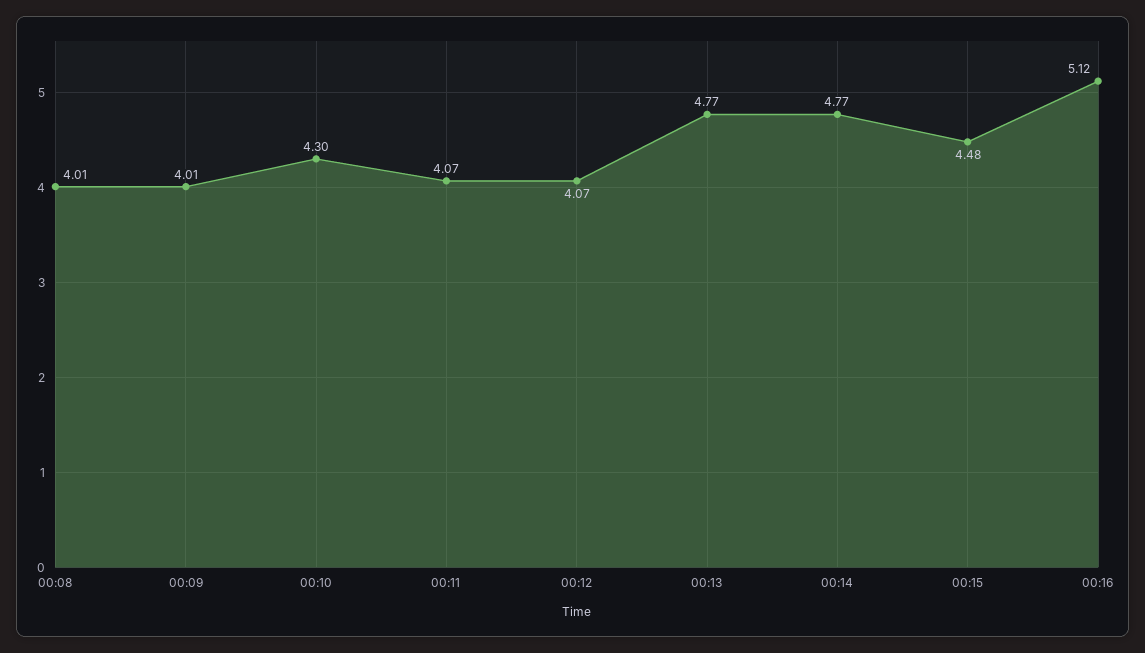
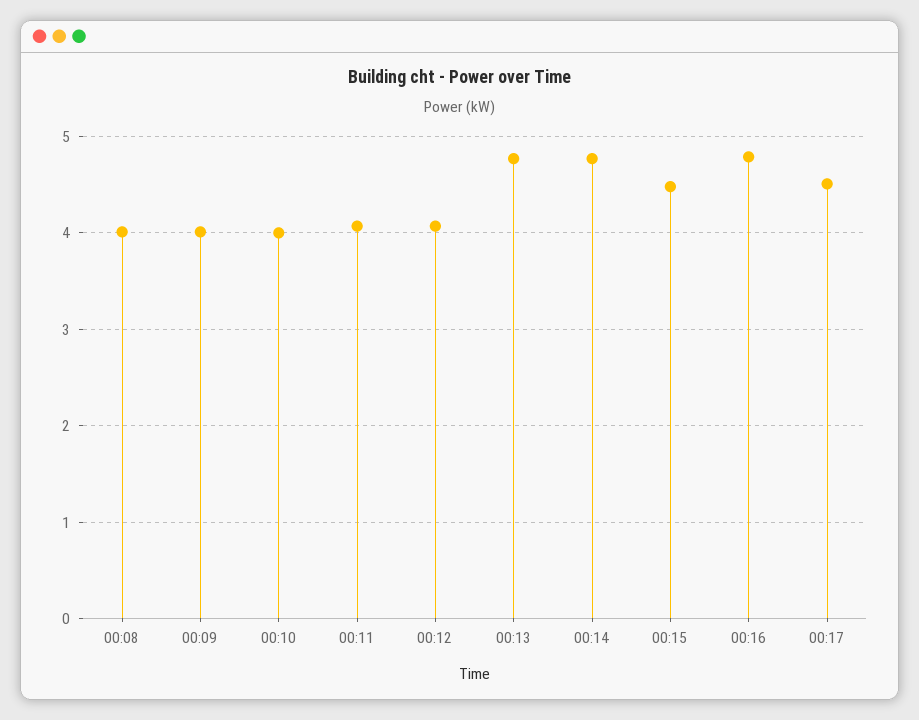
00:10: 4.3 -> 4
00:16: 5.12 -> 4.8
00:17: none -> 4.5

